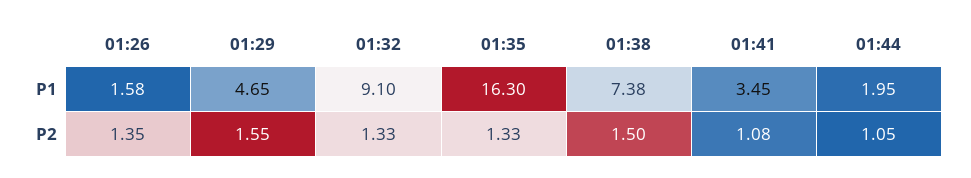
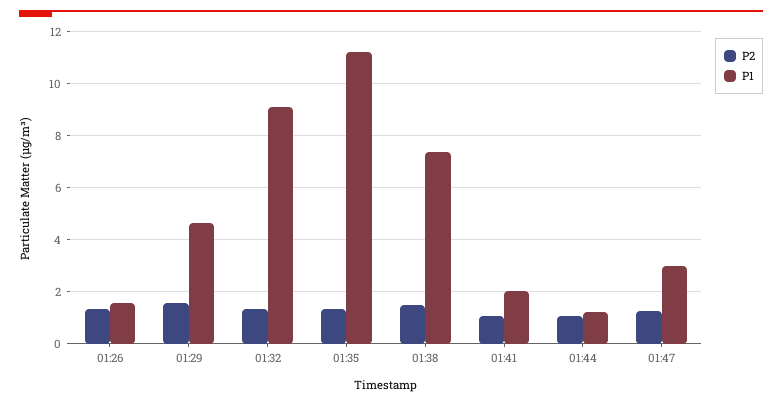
P1, 01:35: 16.3 -> 11.25
P1, 01:41: 3.45 -> 2
P1, 01:44: 1.95 -> 1.25
P2, 01:47: none -> 1.25
P1, 01:47: none -> 3

